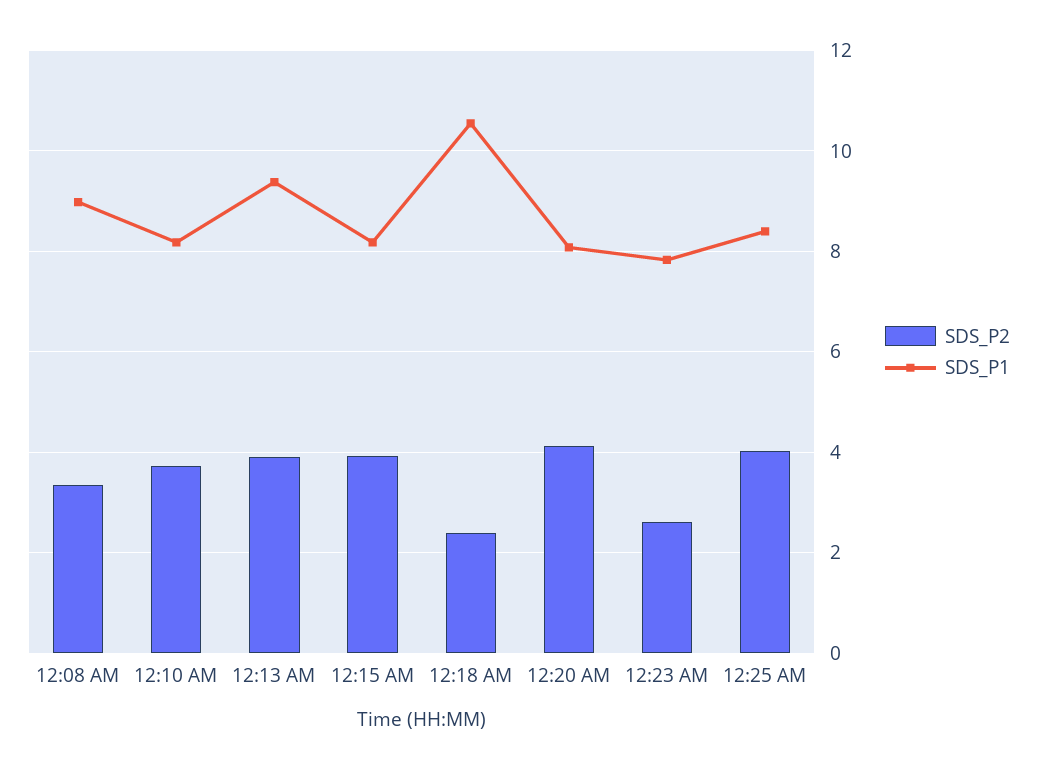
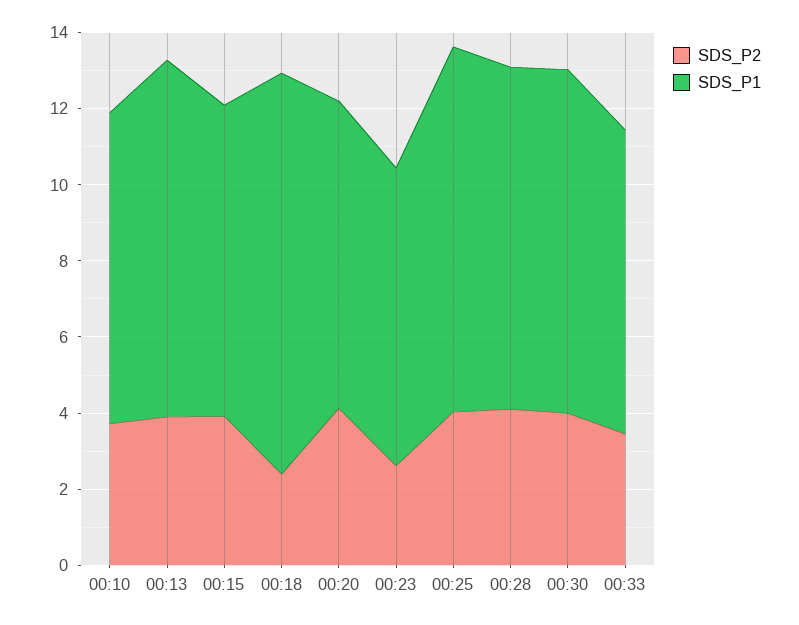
SDS_P2, 12:08 AM: 3.4 -> none
SDS_P1, 12:08 AM: 9 -> none
SDS_P1, 12:25 AM: 8.4 -> 9.5
SDS_P2, 00:28: none -> 4
SDS_P1, 00:28: none -> 9
SDS_P2, 00:30: none -> 4
SDS_P1, 00:30: none -> 9
SDS_P2, 00:33: none -> 3.5
SDS_P1, 00:33: none -> 8

